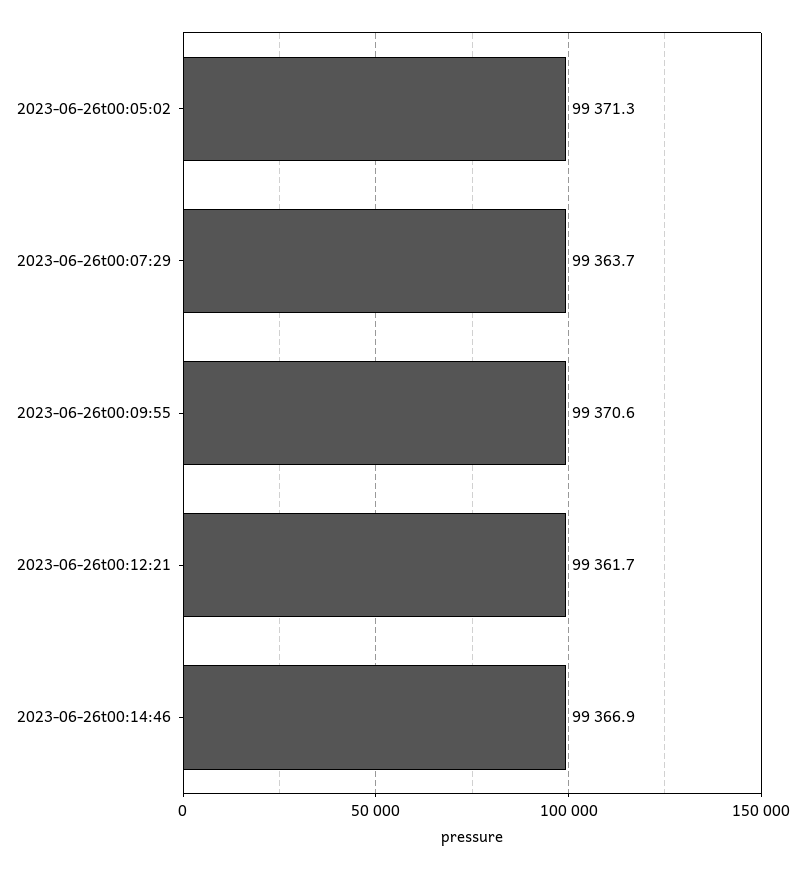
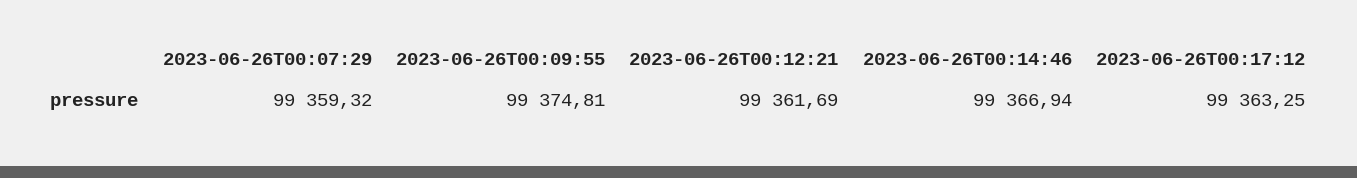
2023-06-26t00:05:02: 99371.3 -> none
2023-06-26t00:07:29: 99363.7 -> 99359.32
2023-06-26t00:09:55: 99370.6 -> 99374.81
2023-06-26T00:17:12: none -> 99363.25

